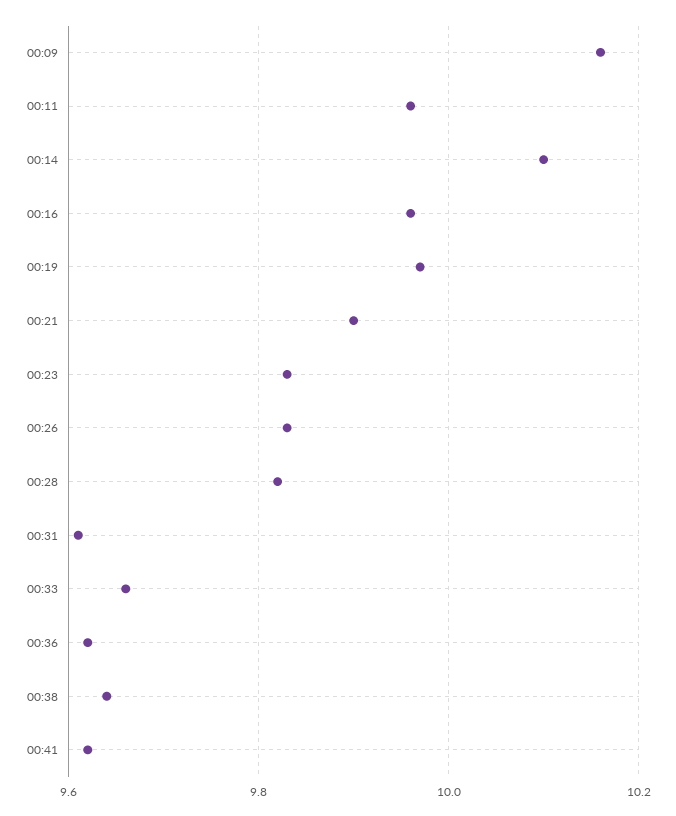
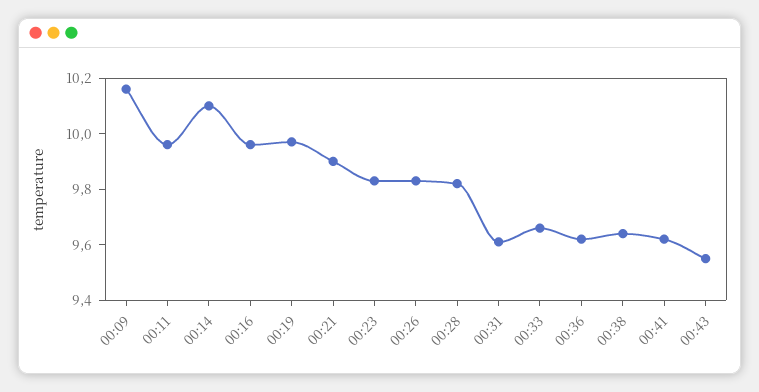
00:43: none -> 9.55

